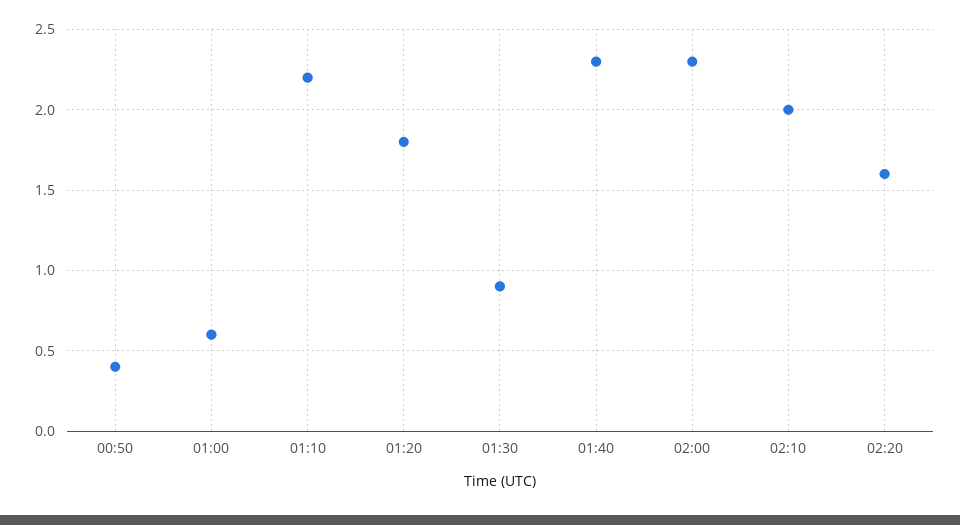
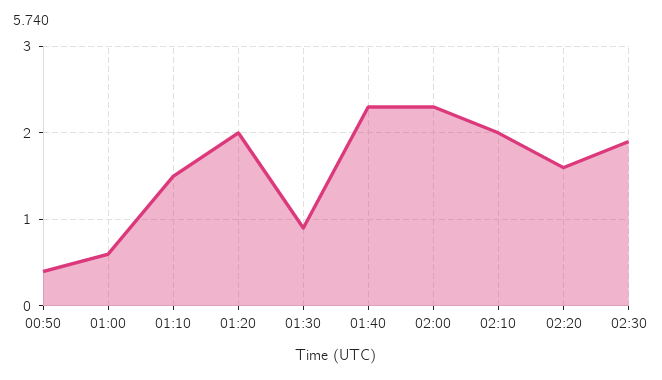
01:10: 2.2 -> 1.5
01:20: 1.8 -> 2
02:30: none -> 1.9

